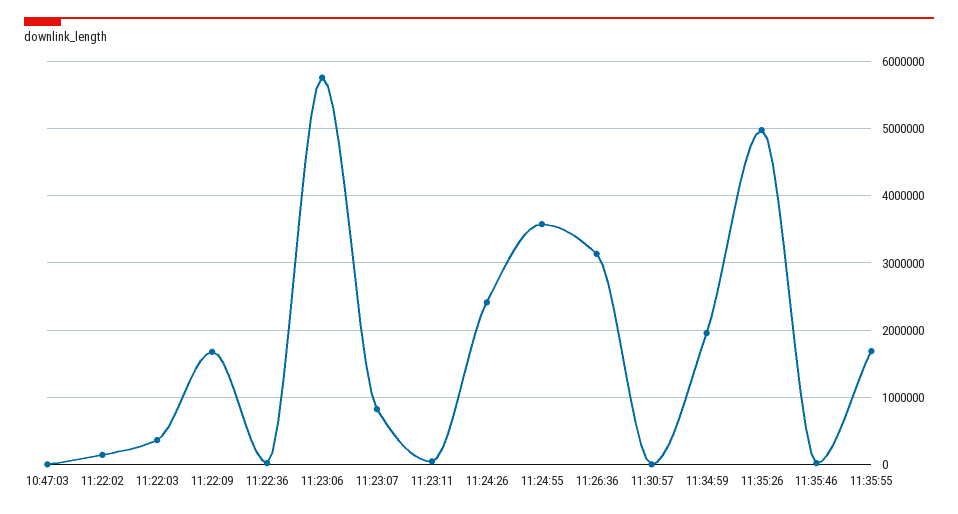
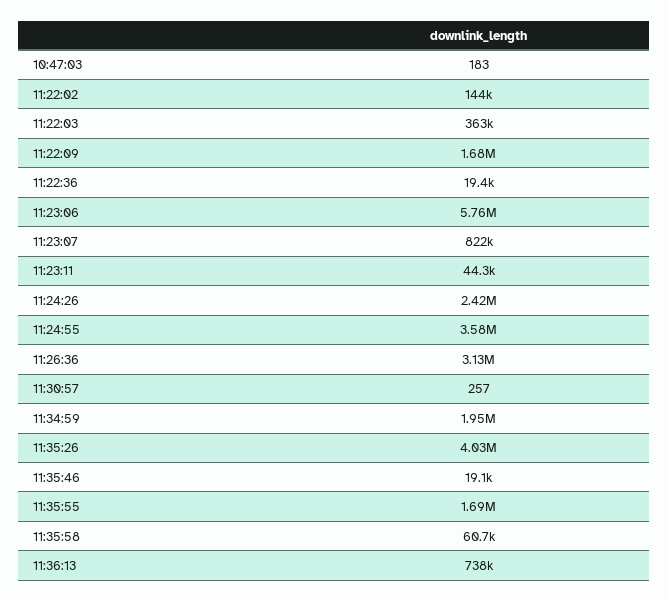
11:35:26: 5000000 -> 4030000
11:35:58: none -> 60700
11:36:13: none -> 738000

